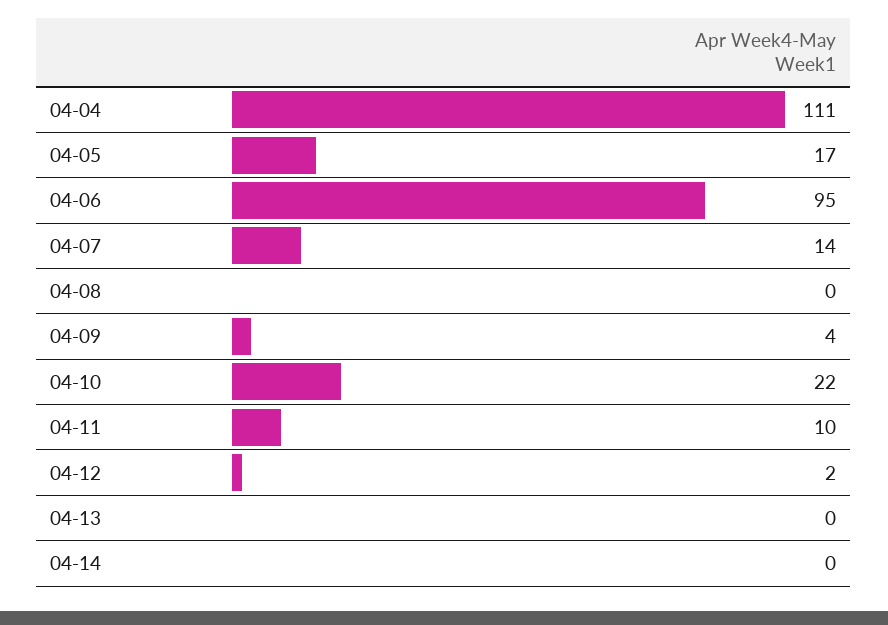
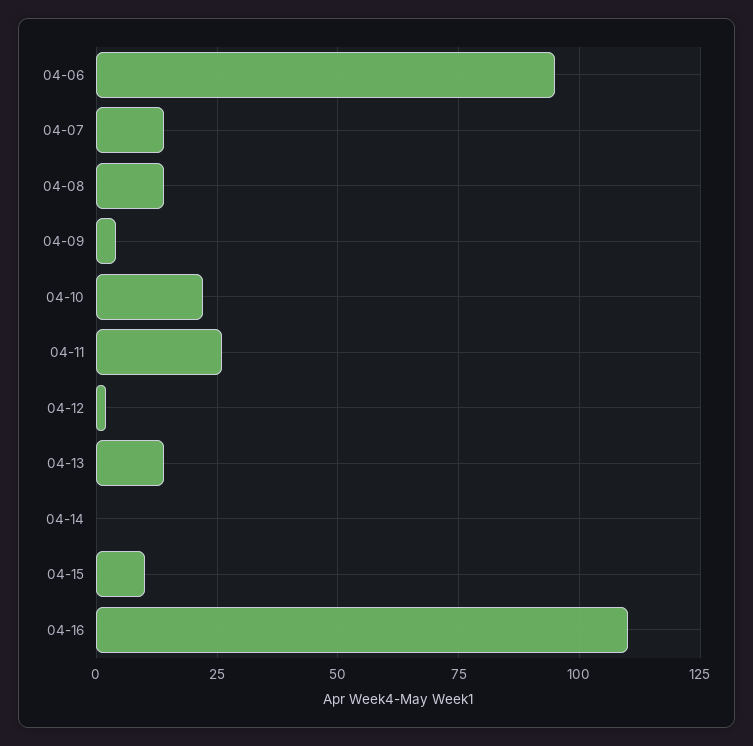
04-04: 111 -> none
04-05: 17 -> none
04-08: 0 -> 15
04-11: 10 -> 25
04-13: 0 -> 15
04-15: none -> 10
04-16: none -> 110

